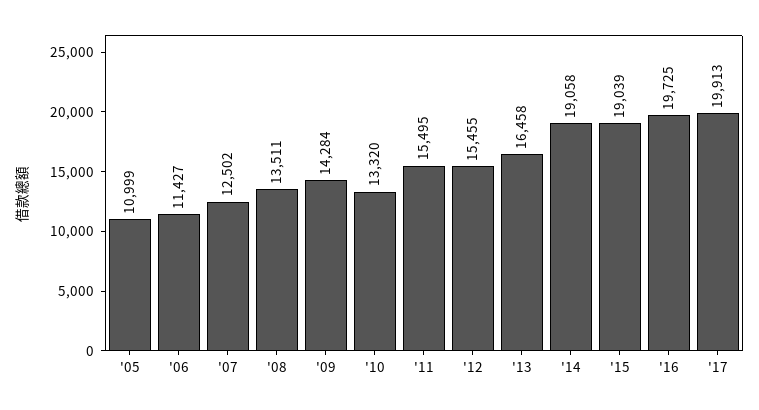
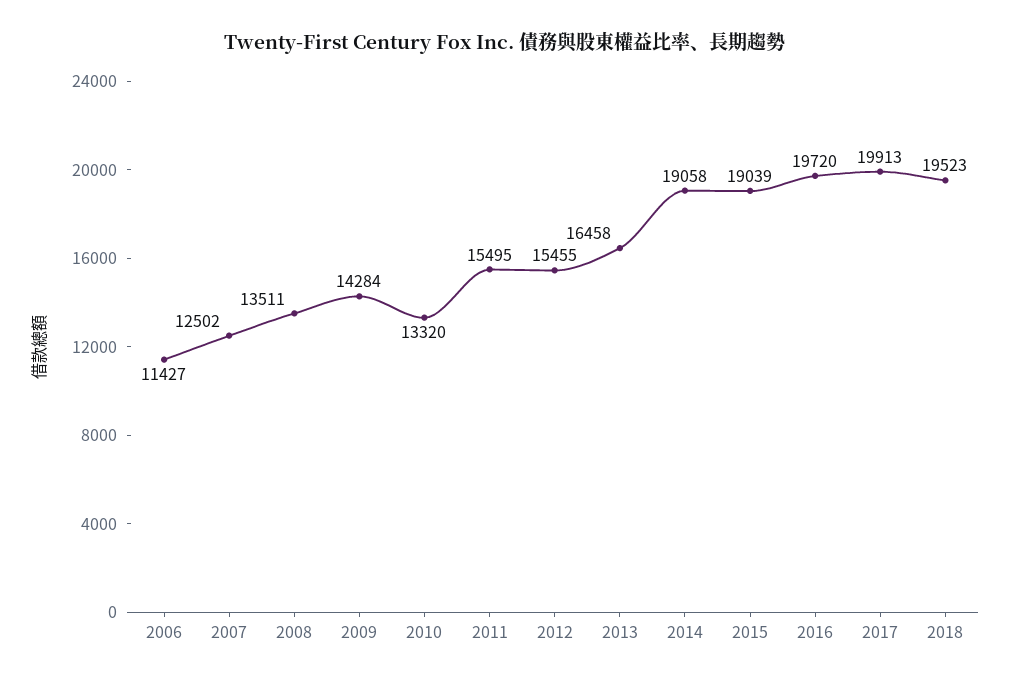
'05: 10999 -> none
'16: 19725 -> 19720
2018: none -> 19523

